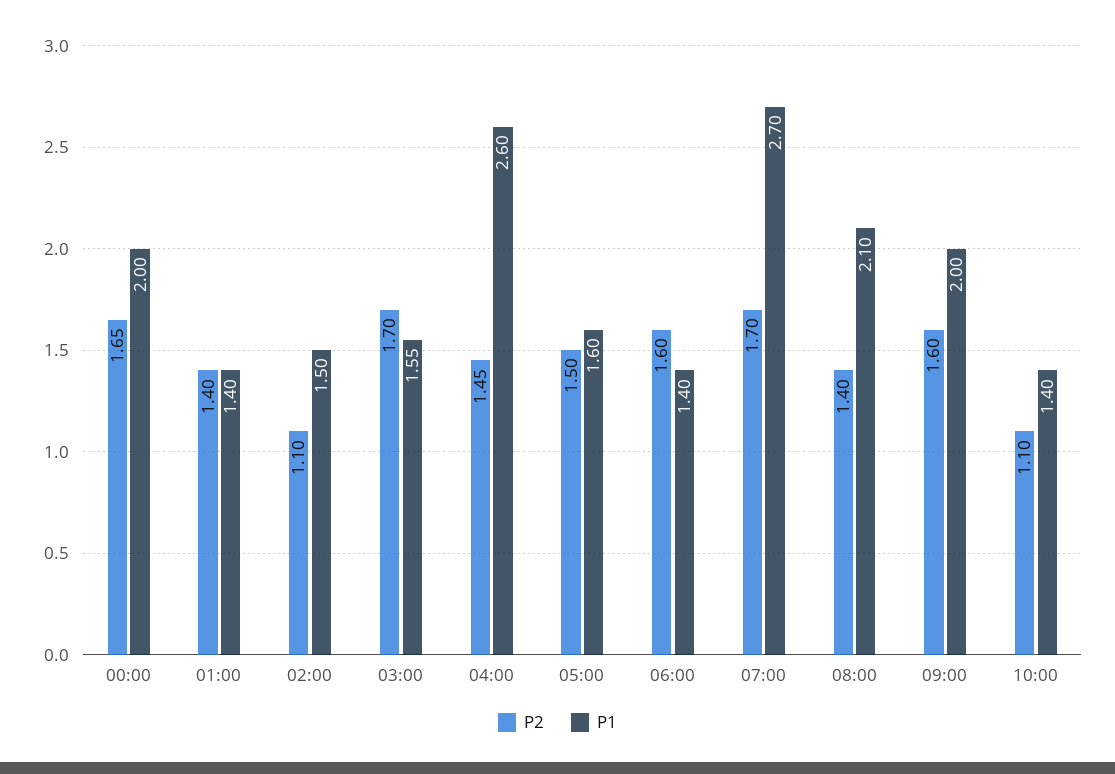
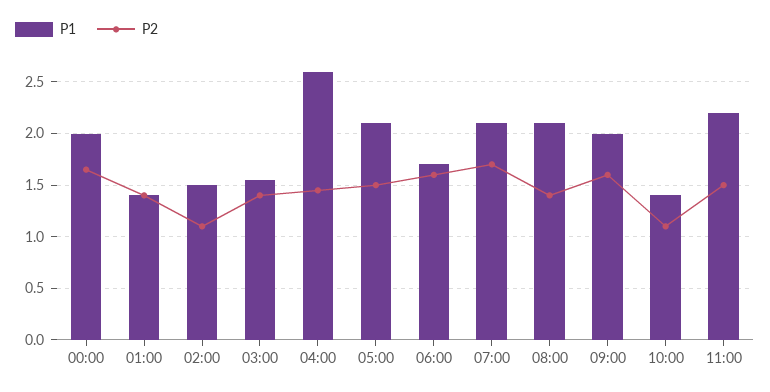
P2, 03:00: 1.7 -> 1.4
P1, 05:00: 1.6 -> 2.1
P1, 06:00: 1.4 -> 1.7
P1, 07:00: 2.7 -> 2.1
P1, 11:00: none -> 2.2
P2, 11:00: none -> 1.5

